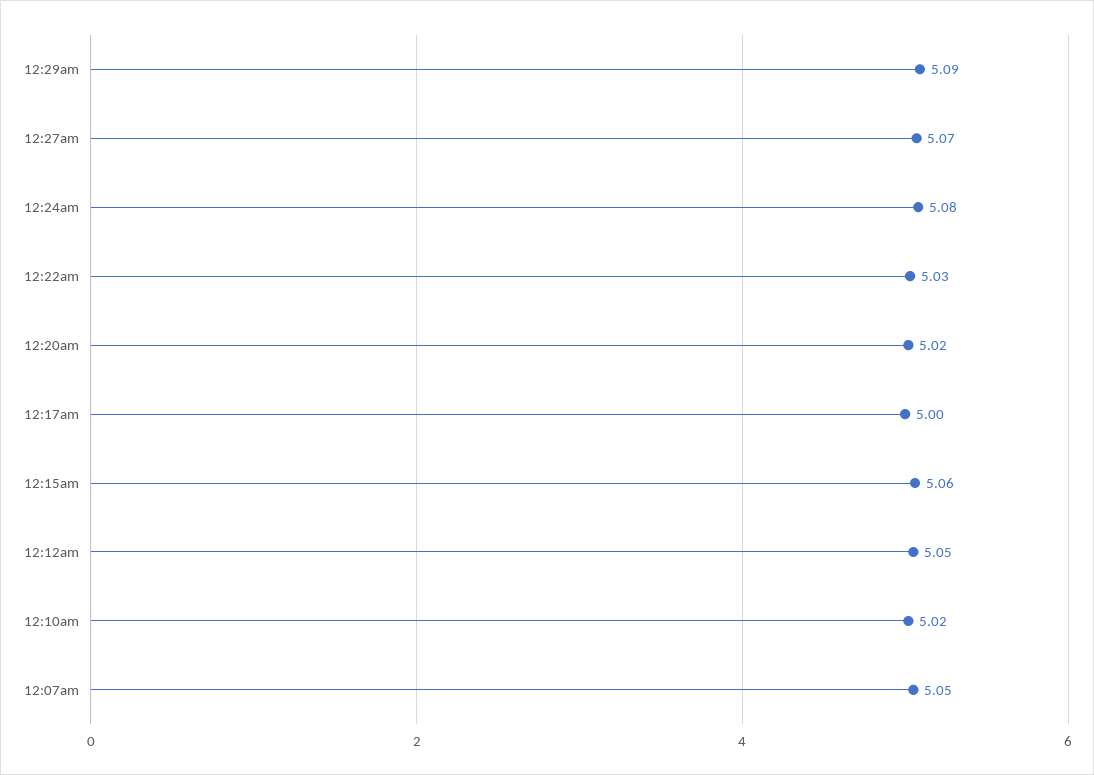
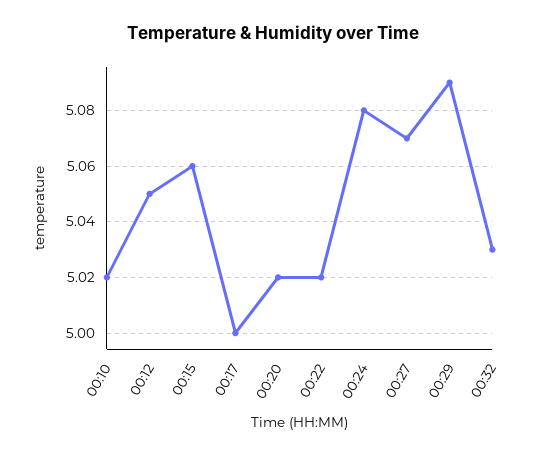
12:22am: 5.03 -> 5.02
12:07am: 5.05 -> none
00:32: none -> 5.03

